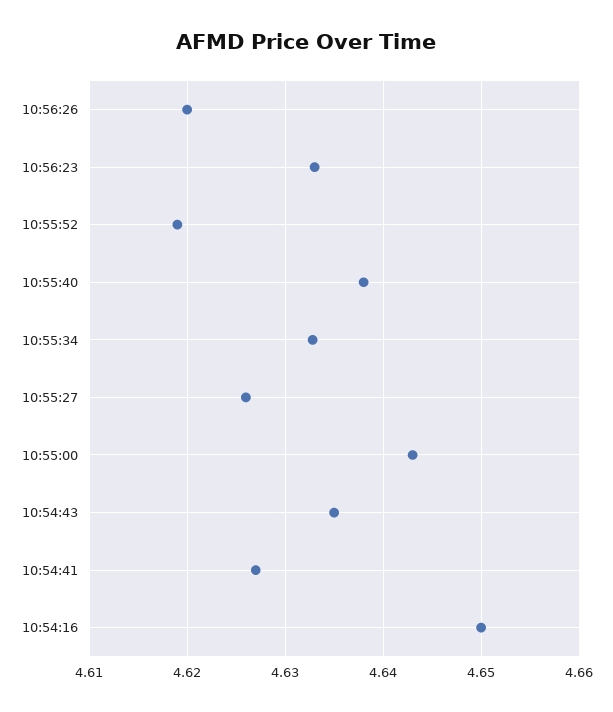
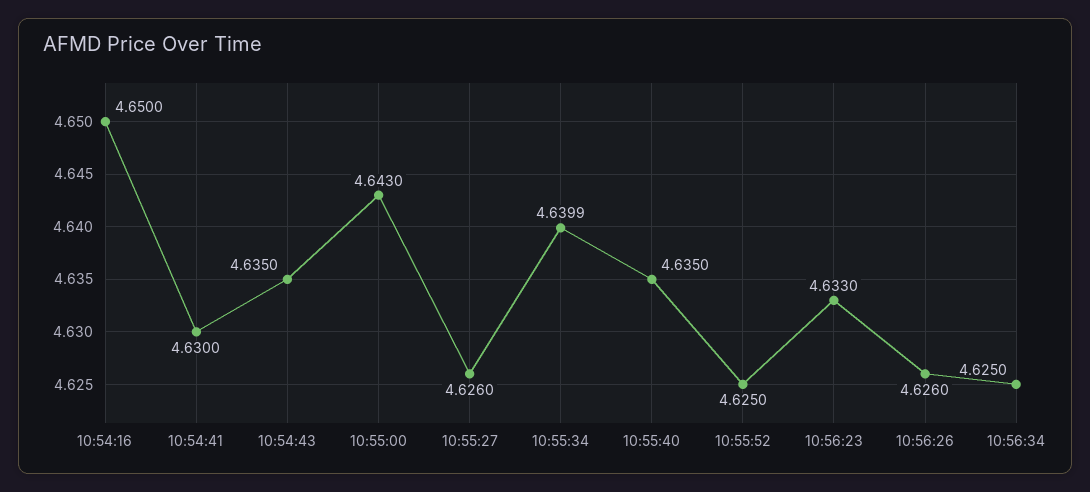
10:56:26: 4.62 -> 4.626
10:55:52: 4.619 -> 4.625
10:55:40: 4.638 -> 4.635
10:55:34: 4.633 -> 4.6399
10:54:41: 4.627 -> 4.63
10:56:34: none -> 4.625

